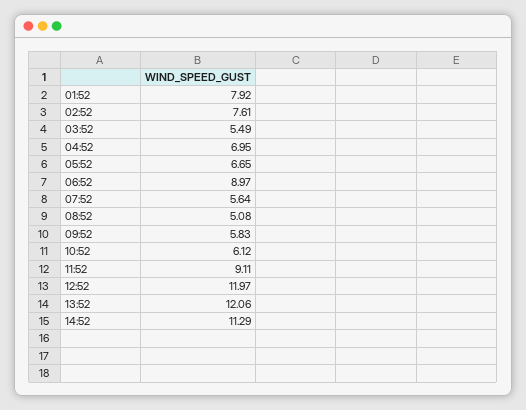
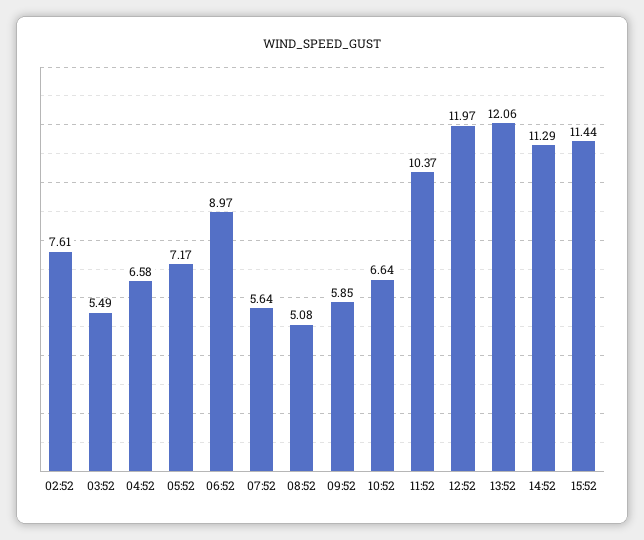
01:52: 7.92 -> none
04:52: 6.95 -> 6.58
05:52: 6.65 -> 7.17
09:52: 5.83 -> 5.85
10:52: 6.12 -> 6.64
11:52: 9.11 -> 10.37
15:52: none -> 11.44

